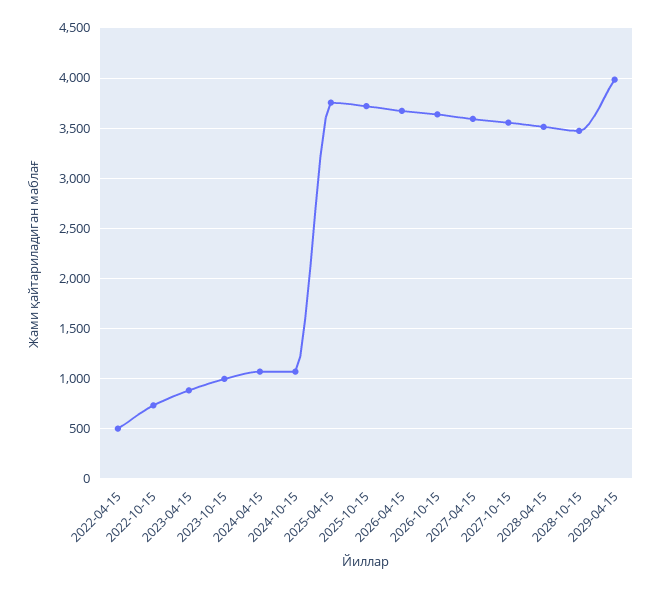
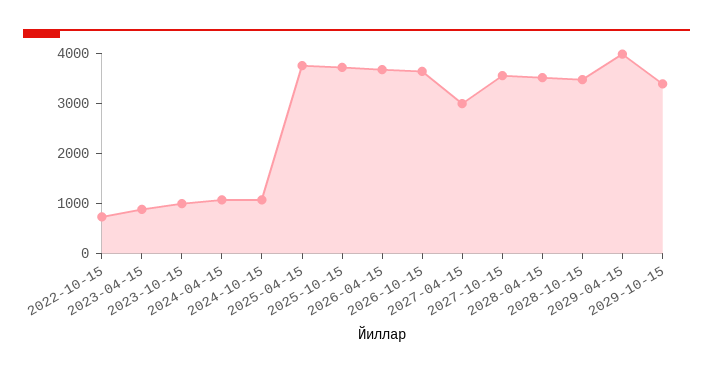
2022-04-15: 500 -> none
2027-04-15: 3600 -> 3000
2029-10-15: none -> 3400

